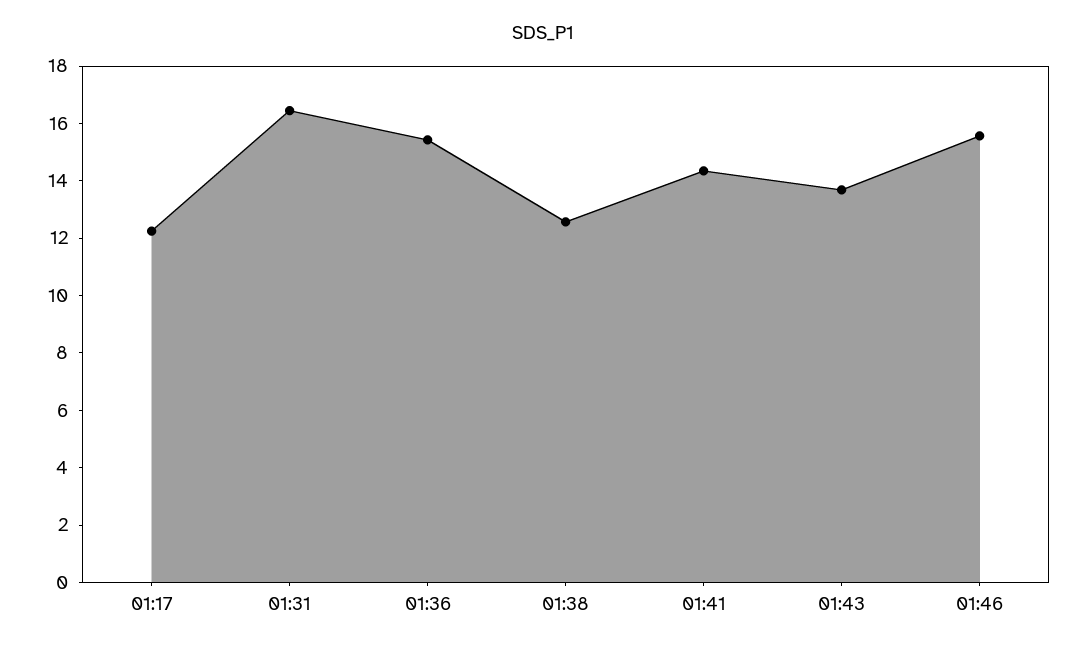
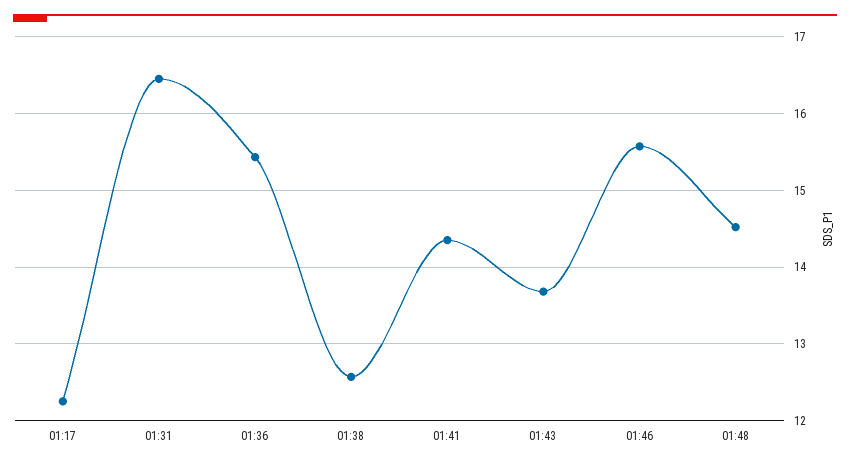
01:48: none -> 14.5

